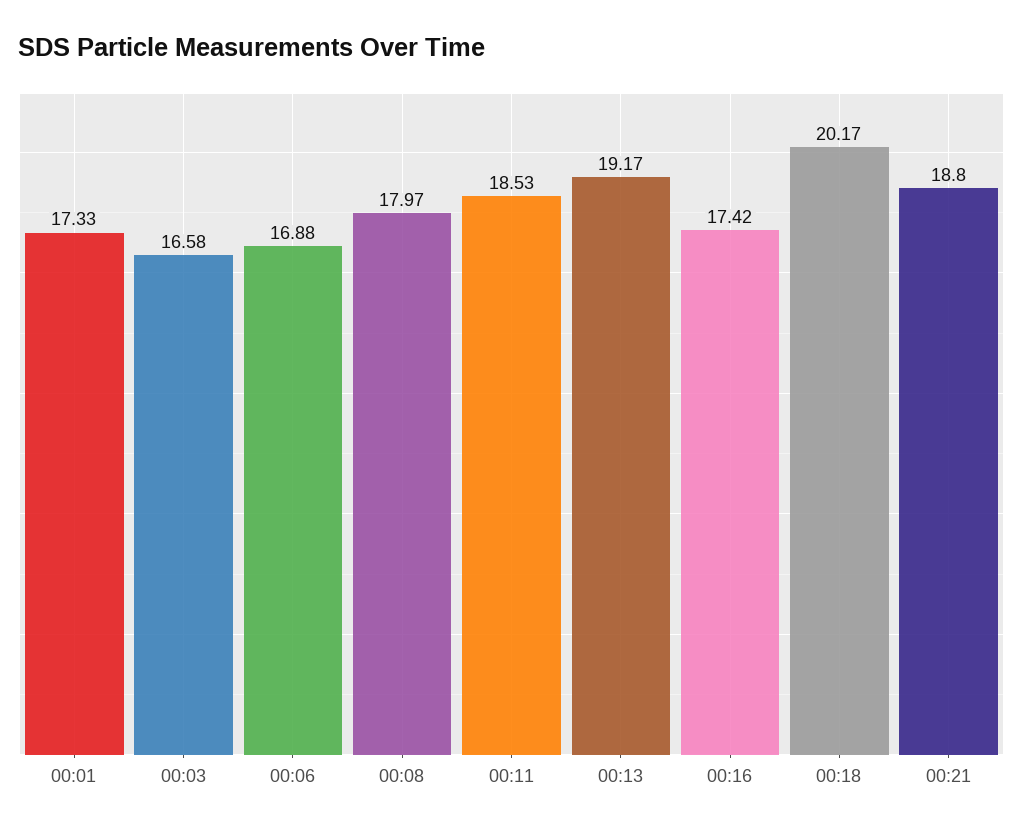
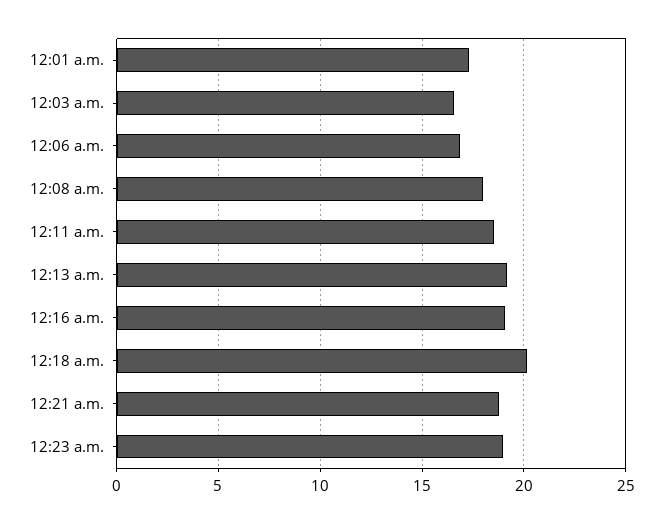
00:16: 17.42 -> 19
12:23 a.m.: none -> 19

